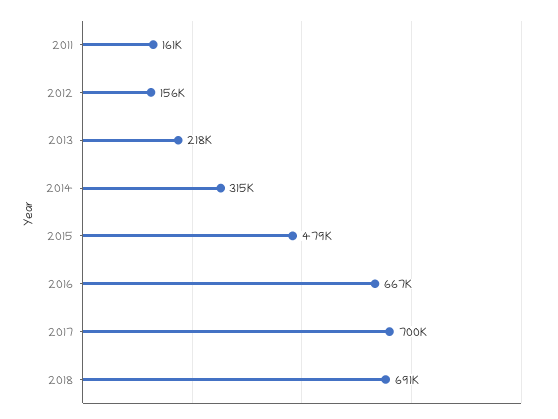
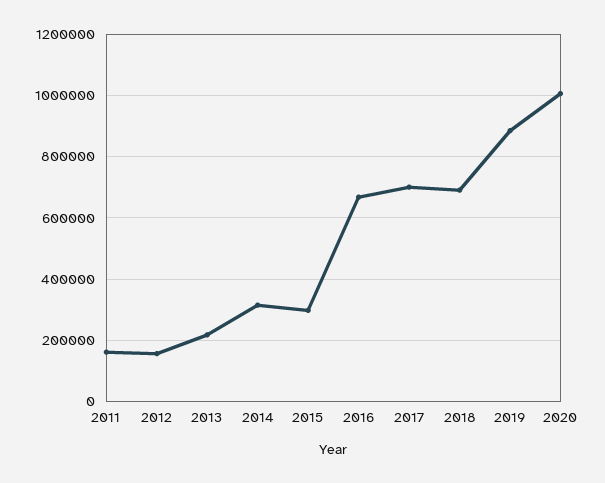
2015: 479000 -> 300000
2019: none -> 880000
2020: none -> 1000000

